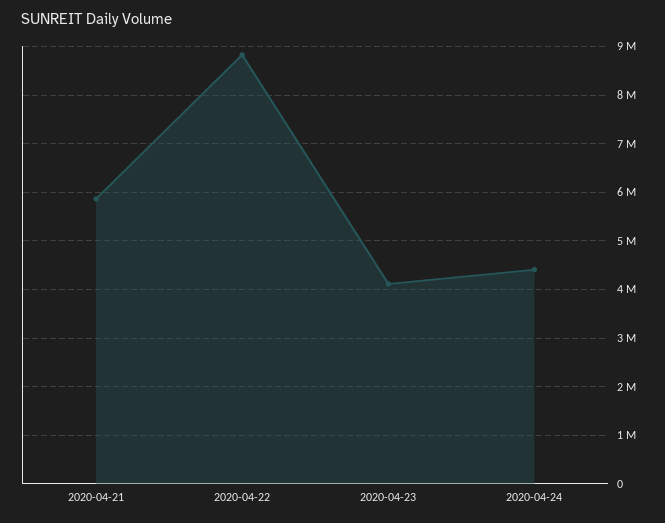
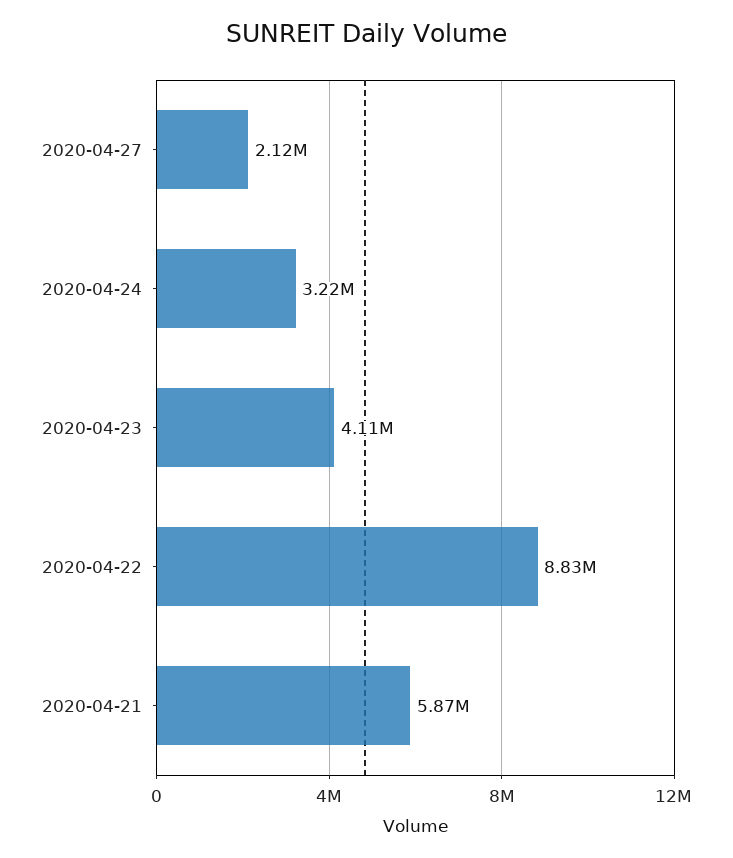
2020-04-24: 4400000 -> 3220000
2020-04-27: none -> 2120000

